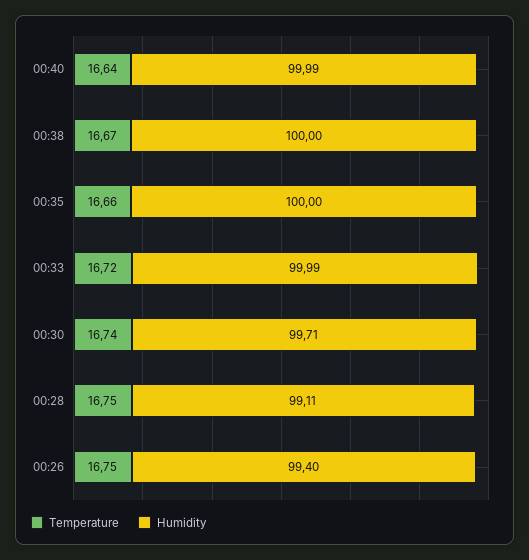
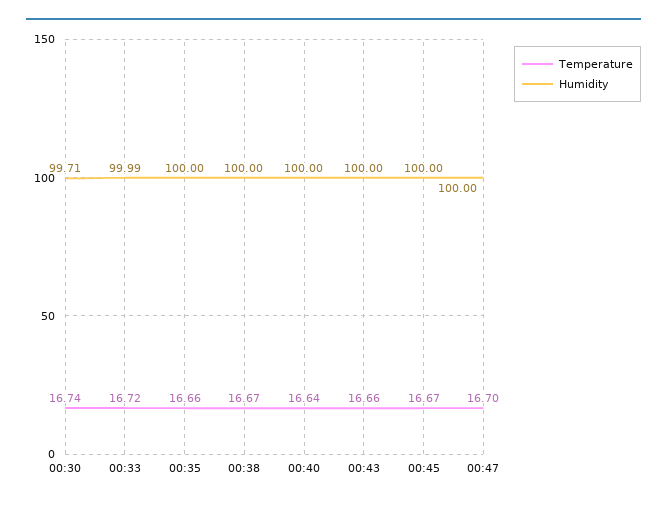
Humidity, 00:40: 99.99 -> 100
Temperature, 00:28: 16.75 -> none
Humidity, 00:28: 99.11 -> none
Temperature, 00:26: 16.75 -> none
Humidity, 00:26: 99.4 -> none
Temperature, 00:43: none -> 16.66
Humidity, 00:43: none -> 100
Temperature, 00:45: none -> 16.67
Humidity, 00:45: none -> 100
Temperature, 00:47: none -> 16.7
Humidity, 00:47: none -> 100

